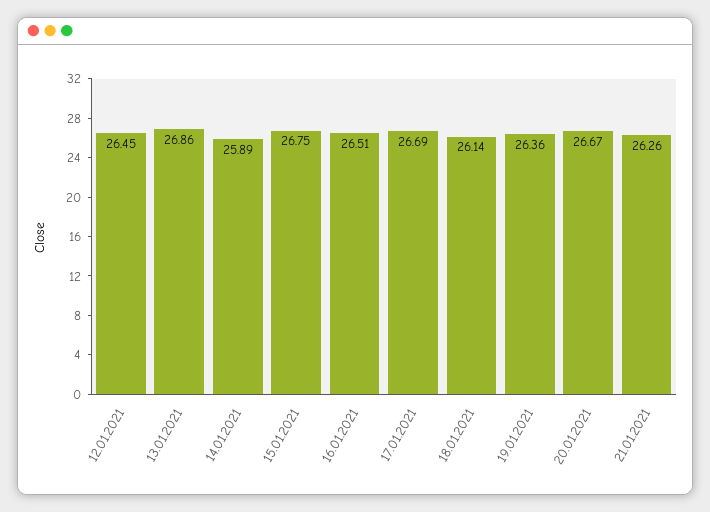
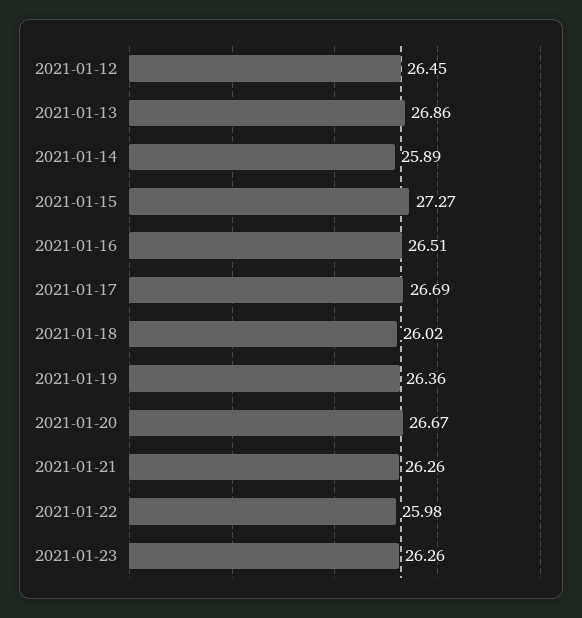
15.01.2021: 26.75 -> 27.27
18.01.2021: 26.14 -> 26.02
2021-01-22: none -> 25.98
2021-01-23: none -> 26.26

